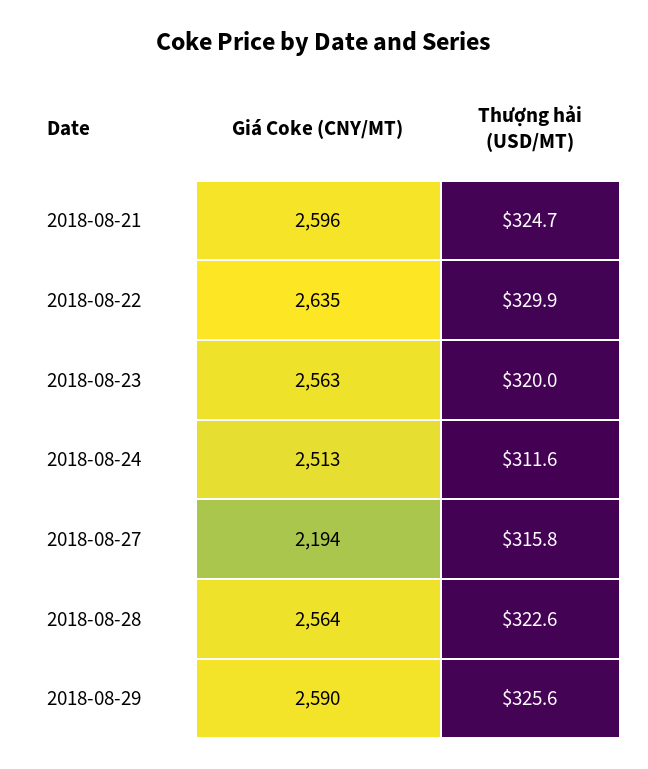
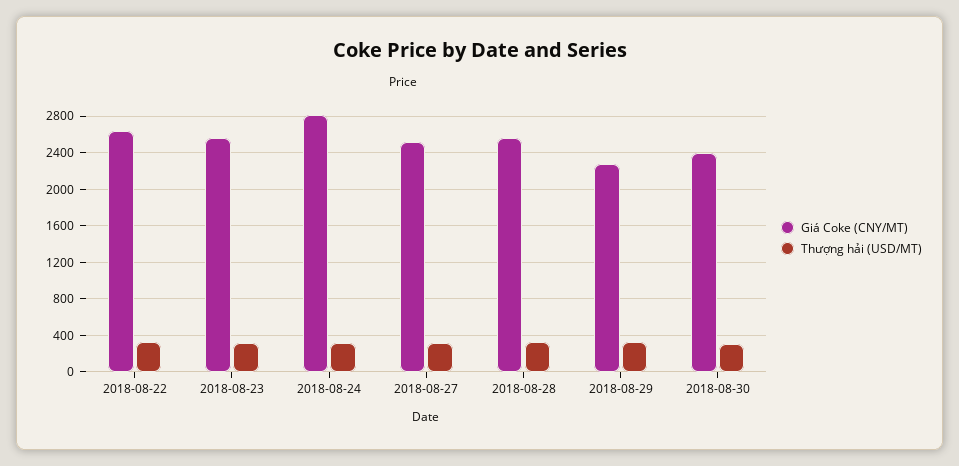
Giá Coke (CNY/MT), 2018-08-21: 2596 -> none
Thượng hải (USD/MT), 2018-08-21: 324.7 -> none
Giá Coke (CNY/MT), 2018-08-24: 2513 -> 2800
Giá Coke (CNY/MT), 2018-08-27: 2194 -> 2500
Giá Coke (CNY/MT), 2018-08-29: 2590 -> 2300
Giá Coke (CNY/MT), 2018-08-30: none -> 2400
Thượng hải (USD/MT), 2018-08-30: none -> 300

